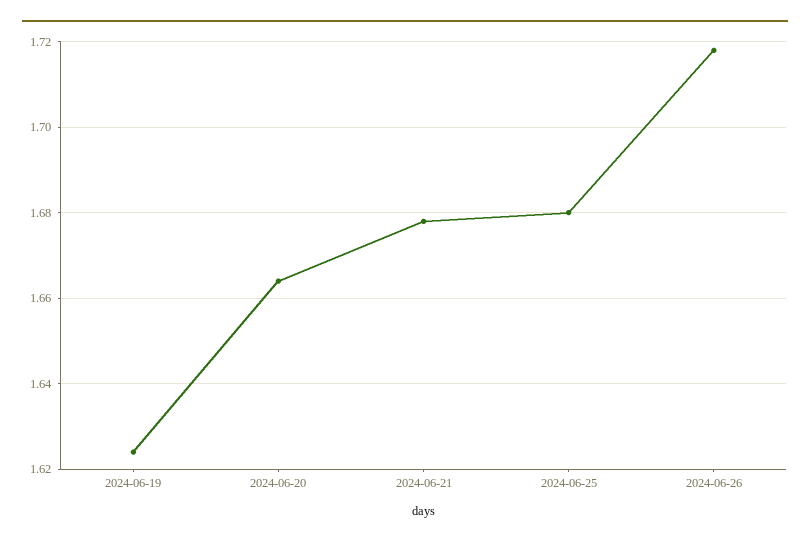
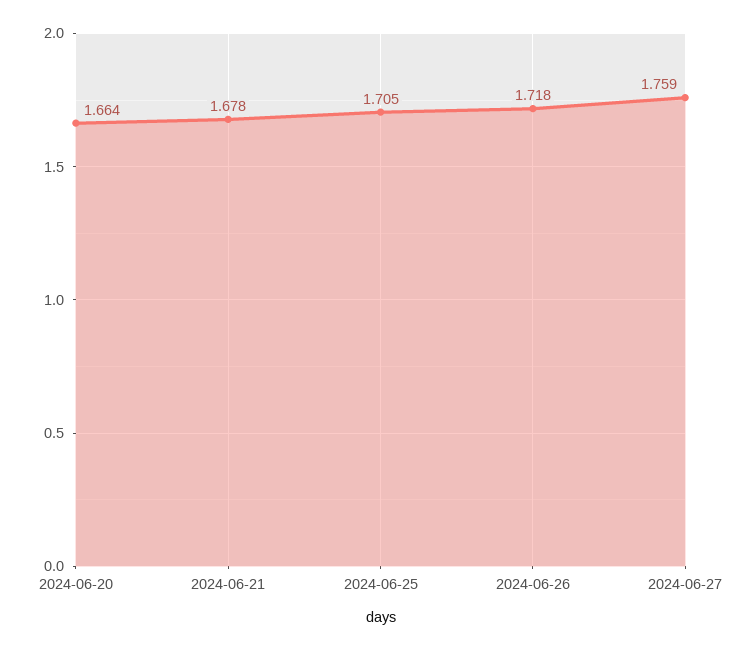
2024-06-19: 1.625 -> none
2024-06-25: 1.68 -> 1.705
2024-06-27: none -> 1.759

